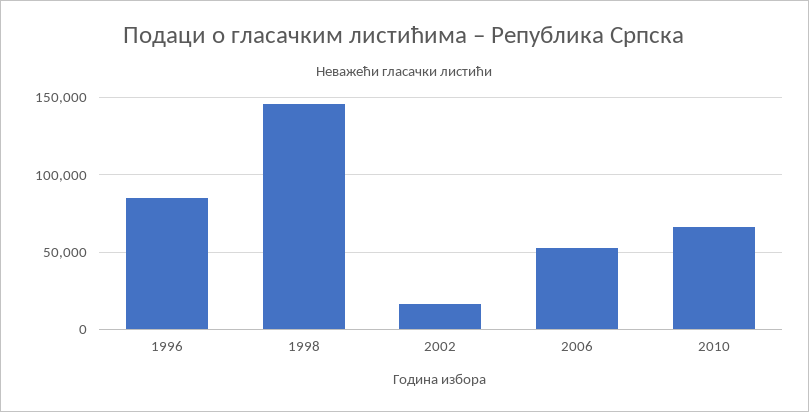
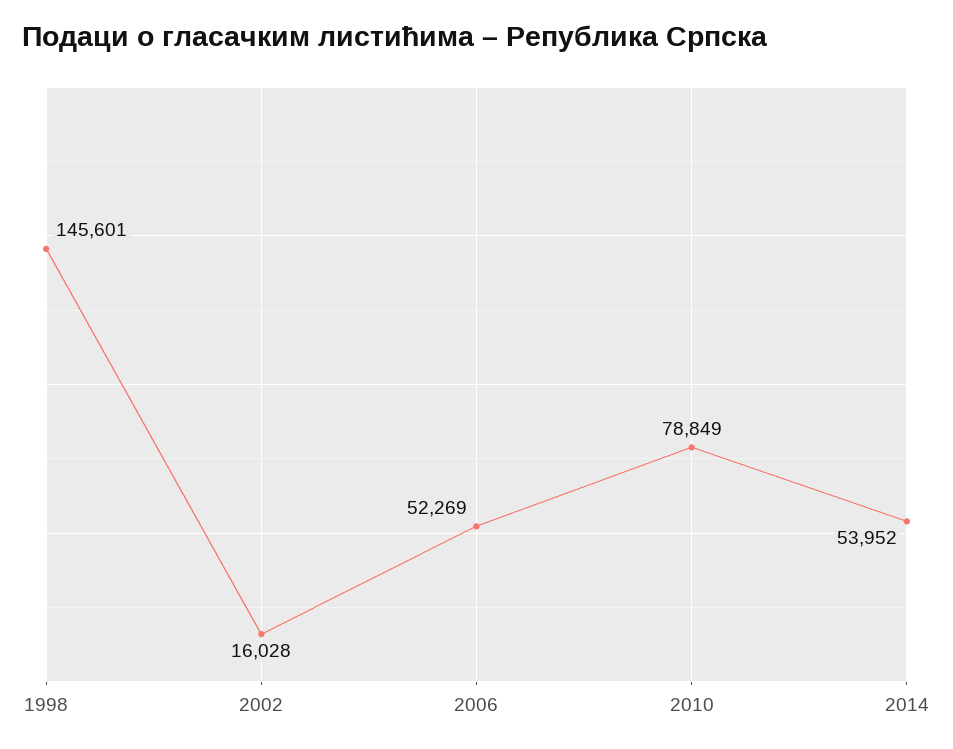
1996: 85000 -> none
2010: 65000 -> 78849
2014: none -> 53952

